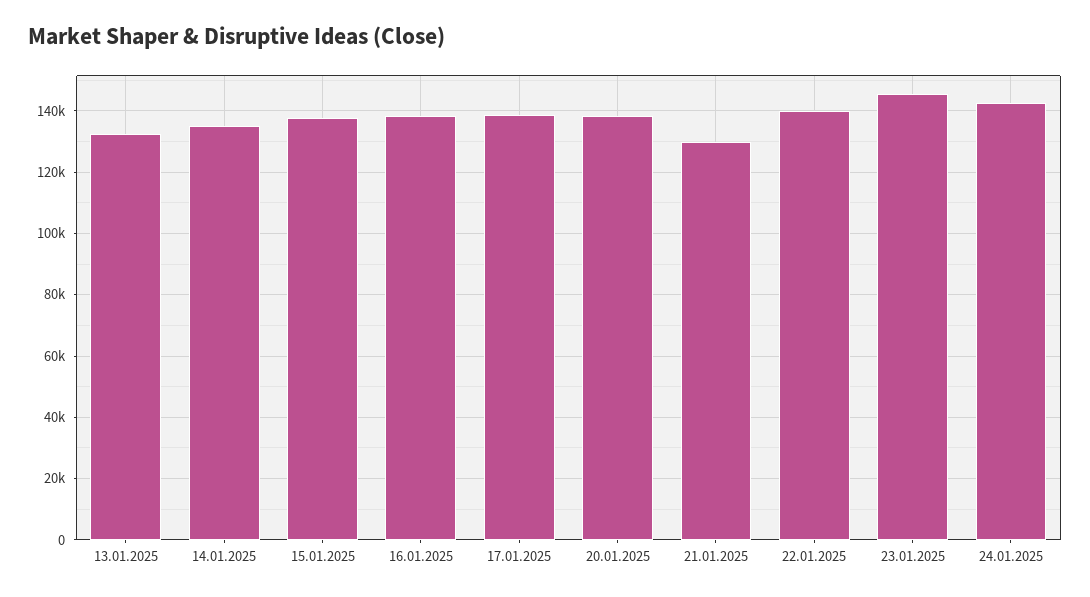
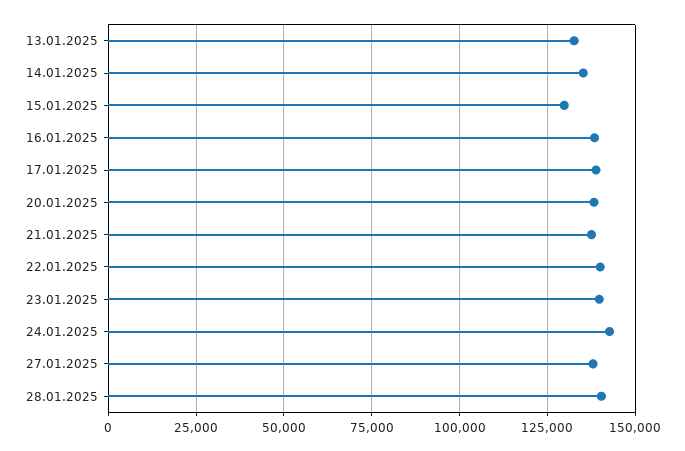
15.01.2025: 138000 -> 130000
21.01.2025: 130000 -> 137500
23.01.2025: 146000 -> 140000
27.01.2025: none -> 137500
28.01.2025: none -> 140000

